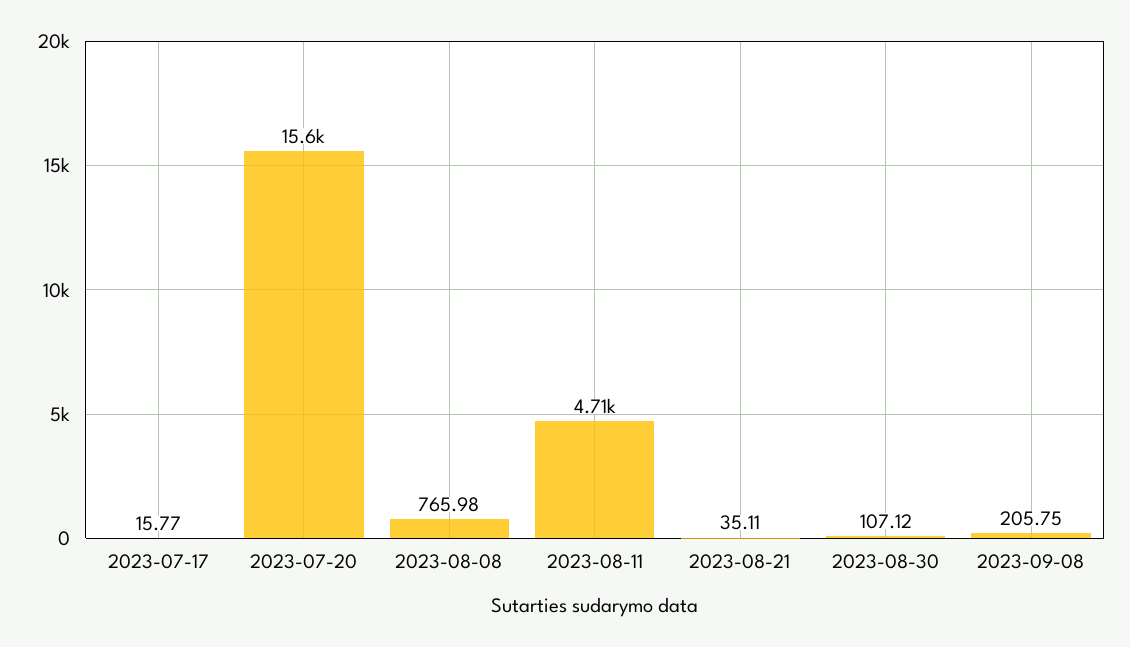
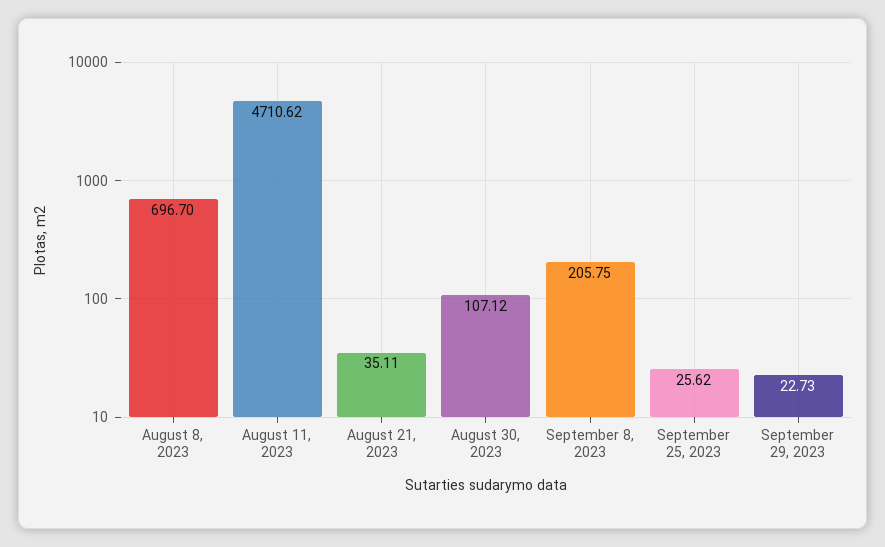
2023-07-17: 15.77 -> none
2023-07-20: 15600 -> none
2023-08-08: 765.98 -> 696.7
September 25, 2023: none -> 25.62
September 29, 2023: none -> 22.73

